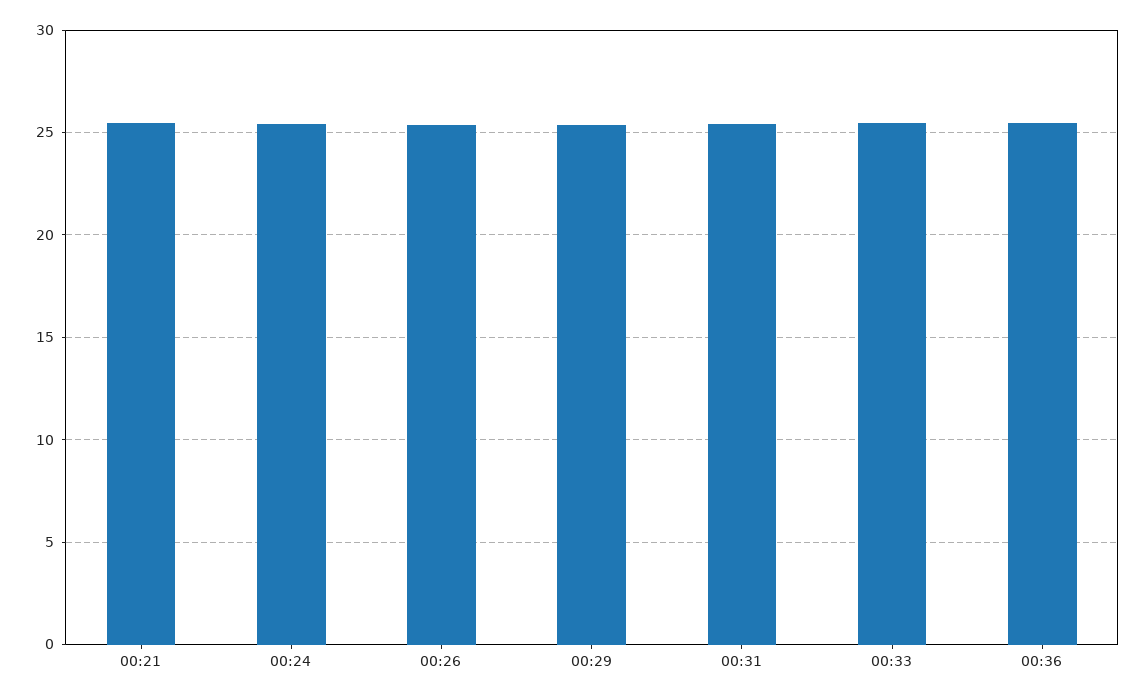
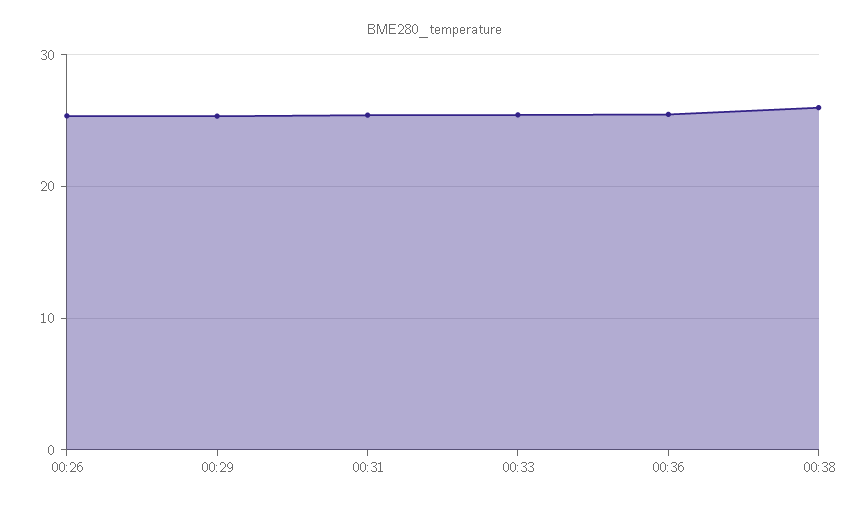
00:21: 25.5 -> none
00:24: 25.5 -> none
00:38: none -> 26

